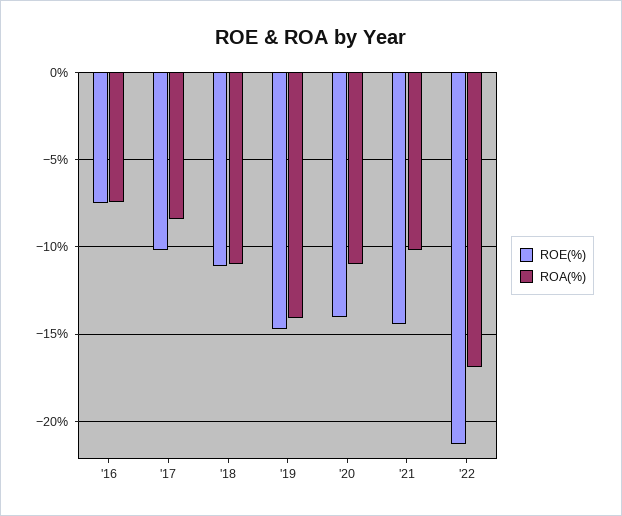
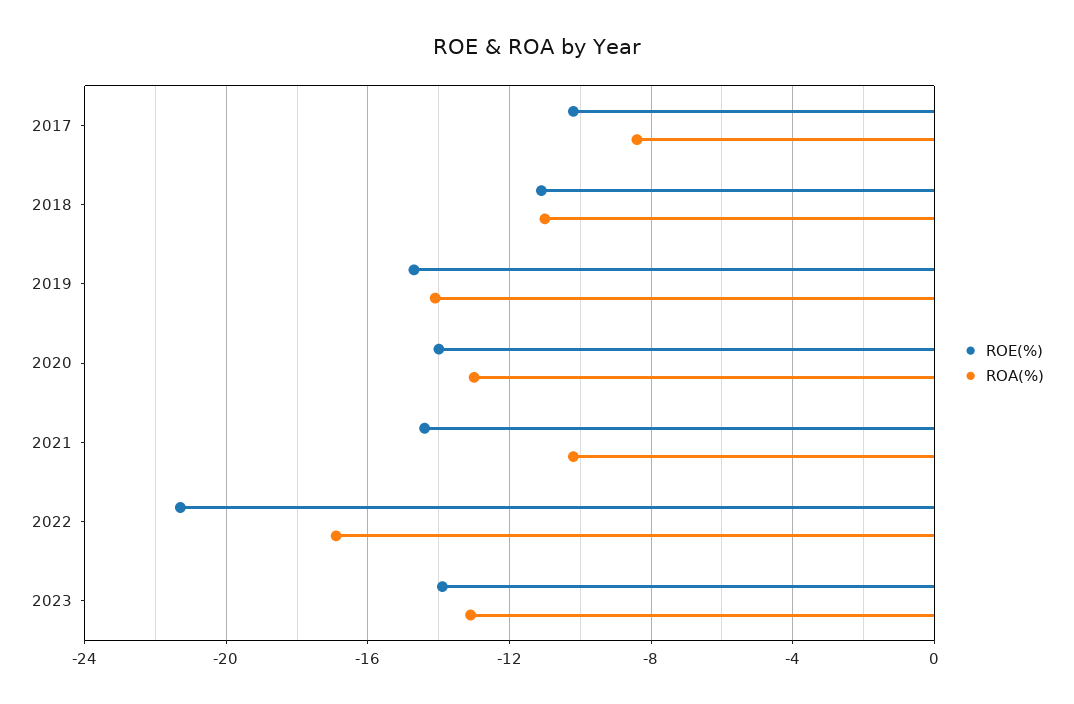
ROE(%), '16: -7.5 -> none
ROA(%), '16: -7.5 -> none
ROA(%), '20: -11 -> -13
ROE(%), 2023: none -> -14
ROA(%), 2023: none -> -13

